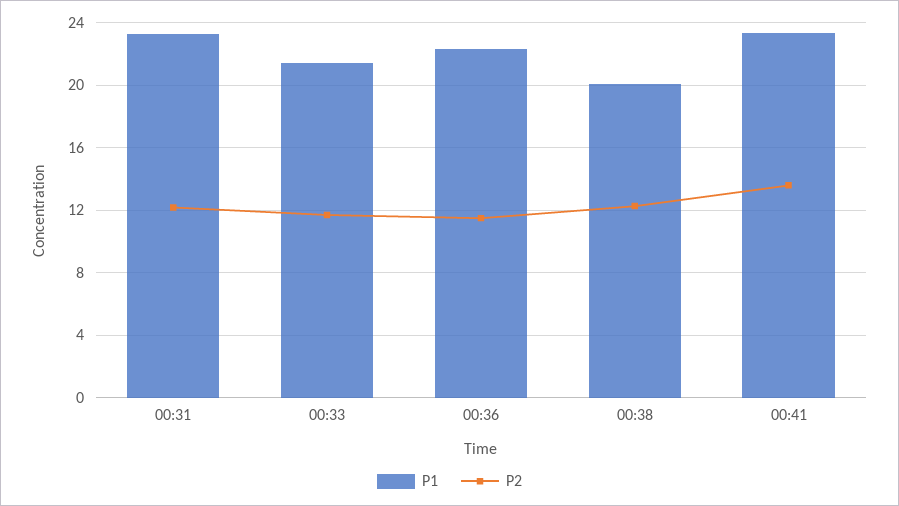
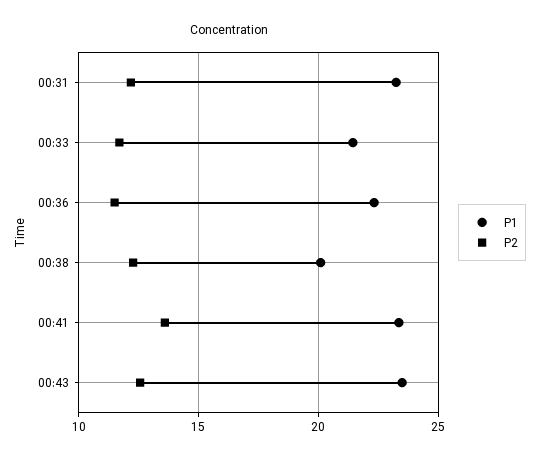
P1, 00:43: none -> 23.5
P2, 00:43: none -> 12.5

